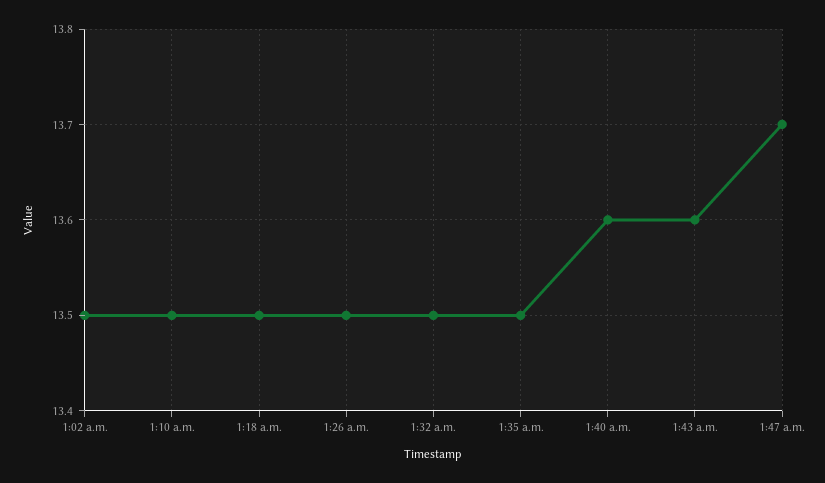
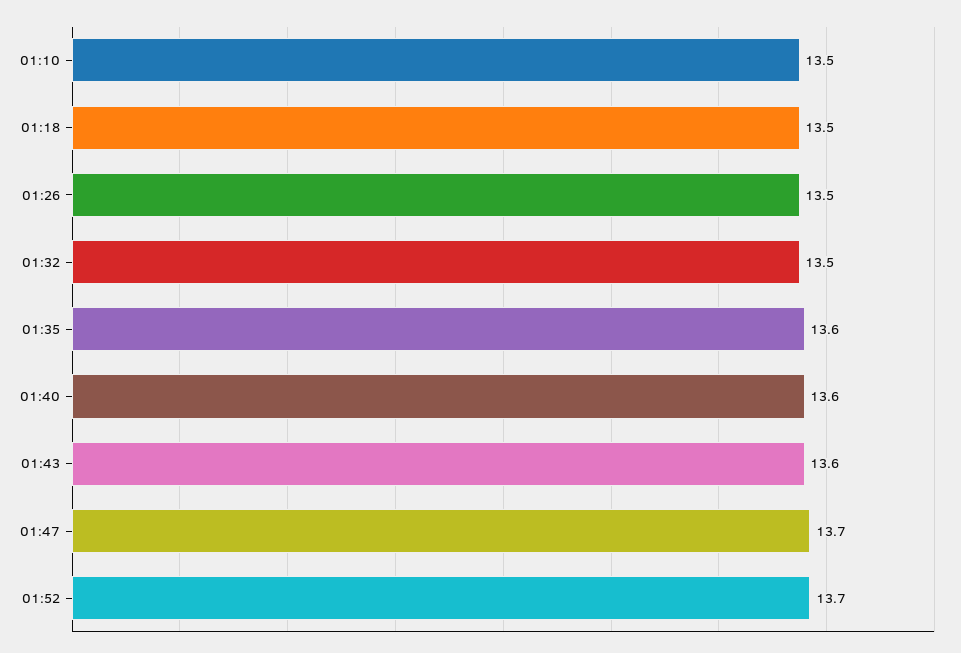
1:02 a.m.: 13.5 -> none
1:35 a.m.: 13.5 -> 13.6
01:52: none -> 13.7

